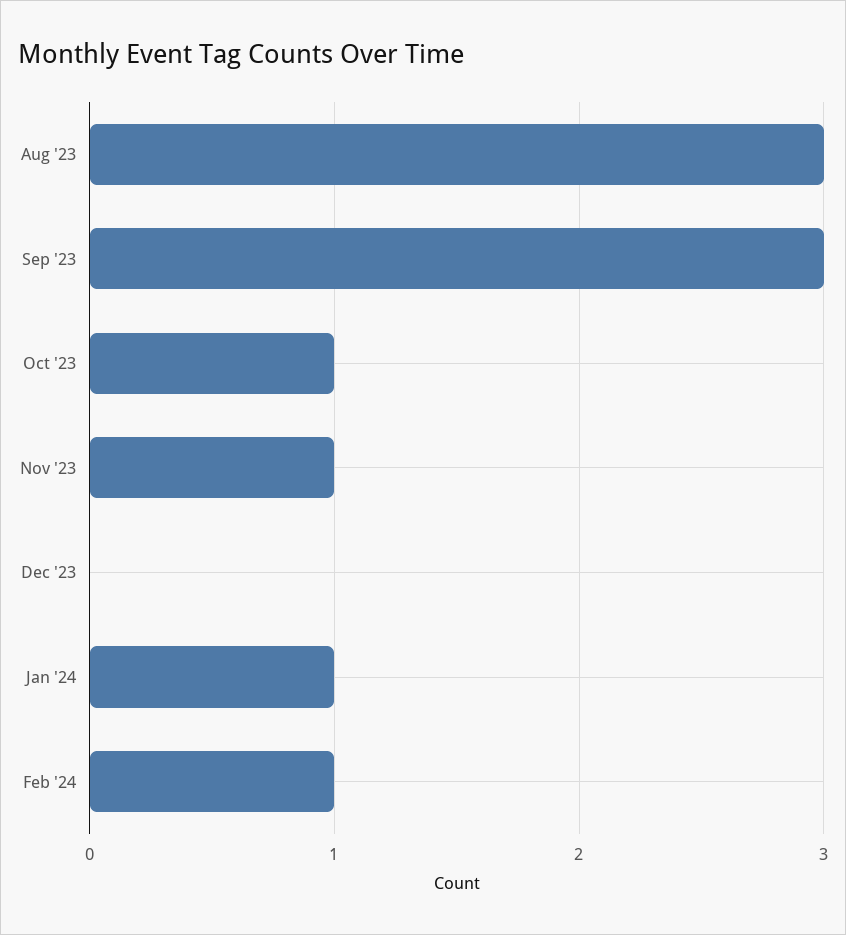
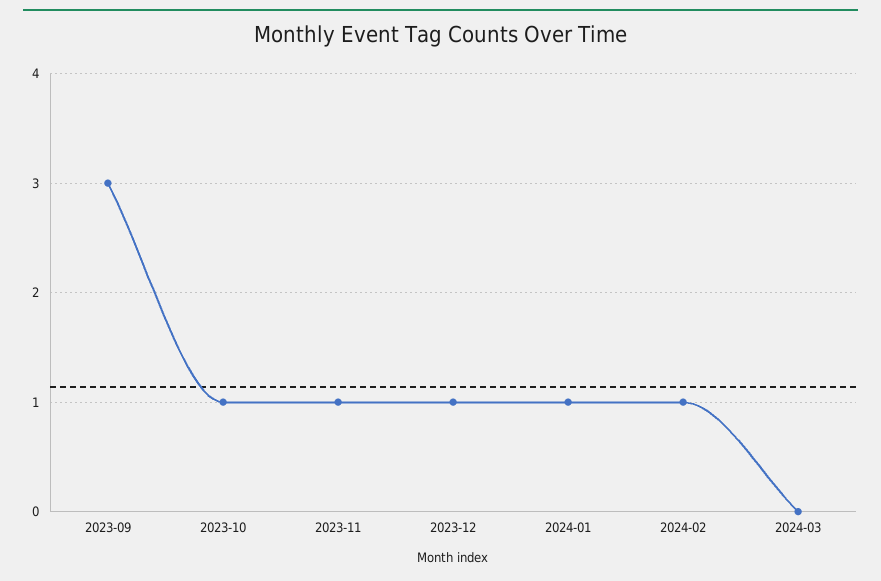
Aug '23: 3 -> none
Dec '23: 0 -> 1
2024-03: none -> 0

